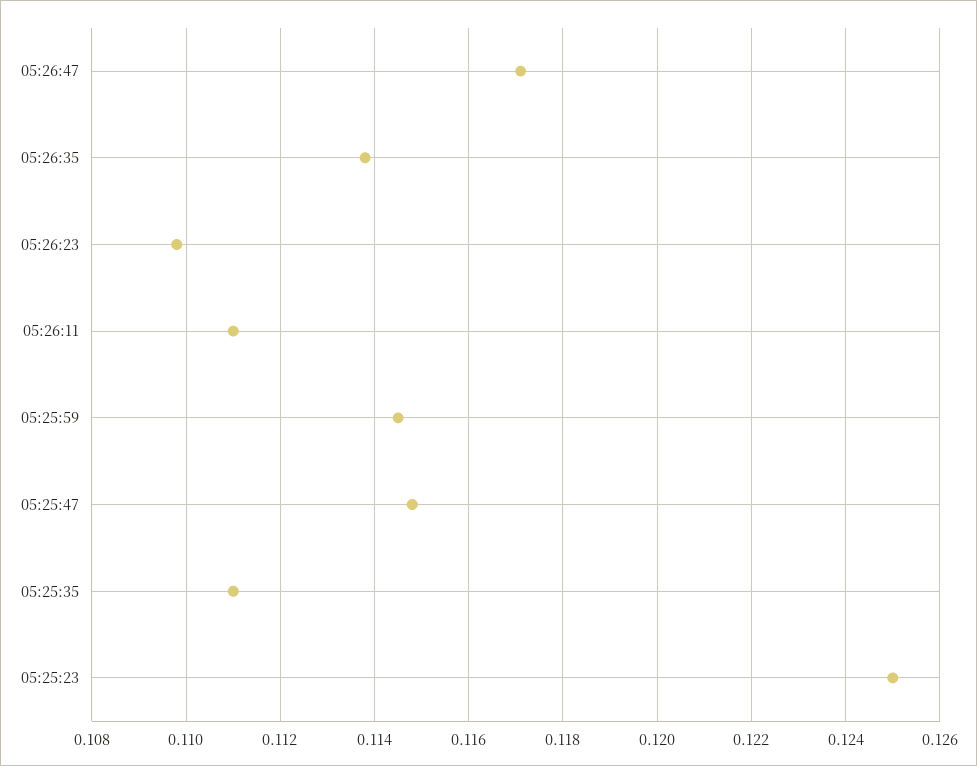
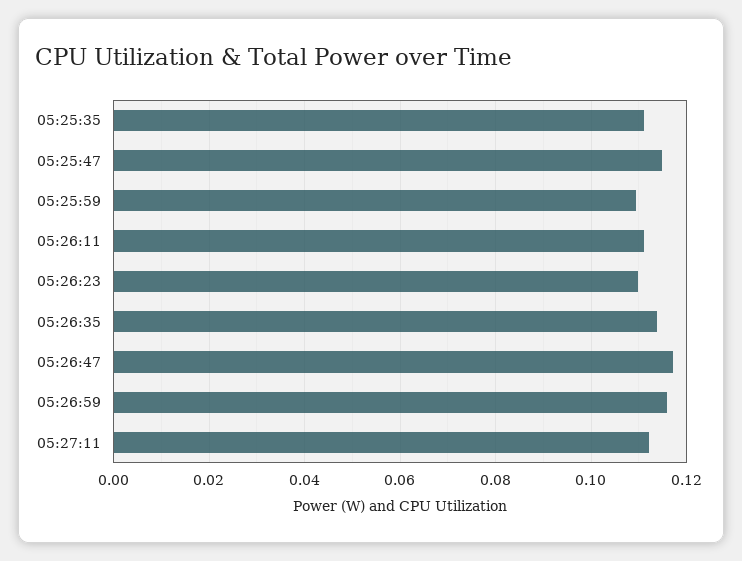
05:25:59: 0.1145 -> 0.11
05:25:23: 0.125 -> none
05:26:59: none -> 0.116
05:27:11: none -> 0.112

